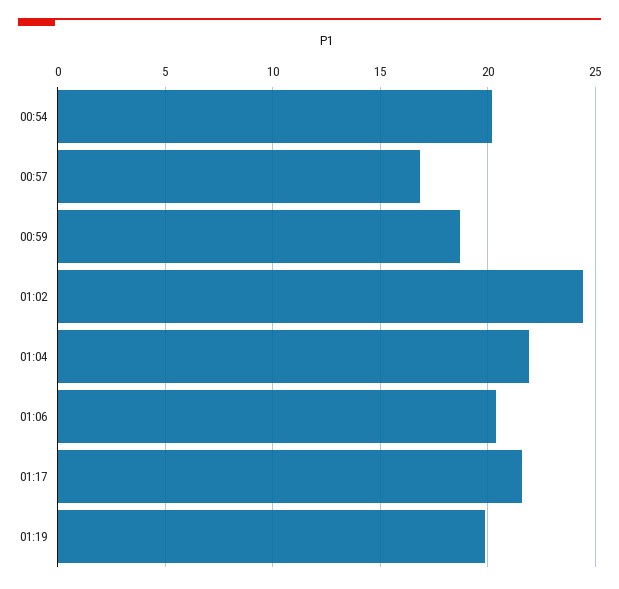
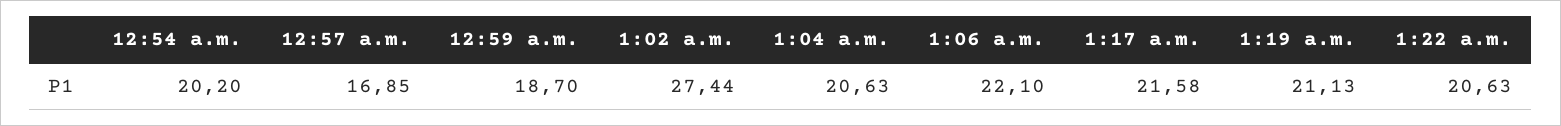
01:02: 24.5 -> 27.44
01:04: 22 -> 20.63
01:06: 20.5 -> 22.1
01:19: 20 -> 21.13
1:22 a.m.: none -> 20.63

